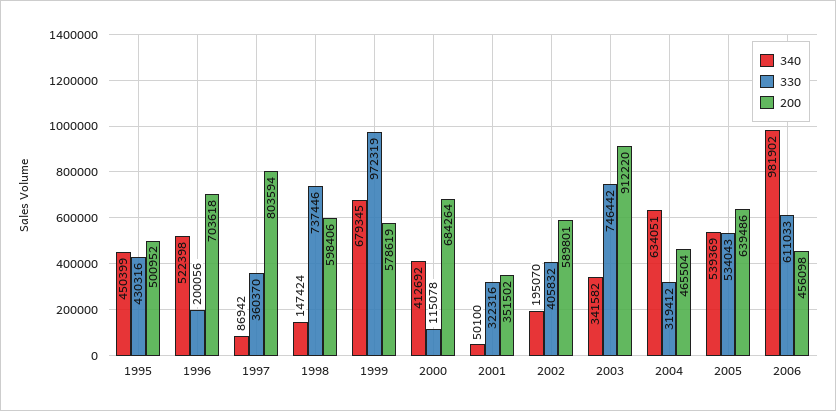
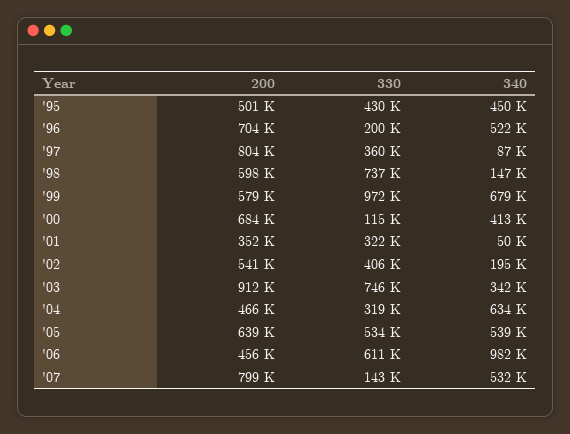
200, 2002: 589801 -> 541000
200, '07: none -> 799000
330, '07: none -> 143000
340, '07: none -> 532000

